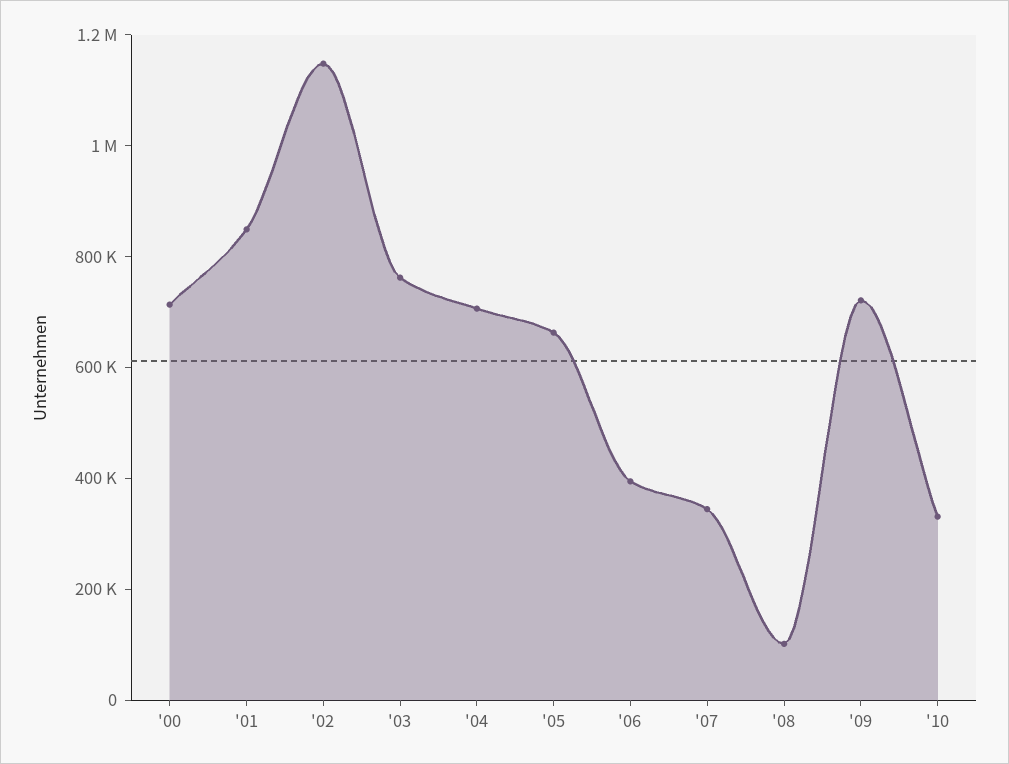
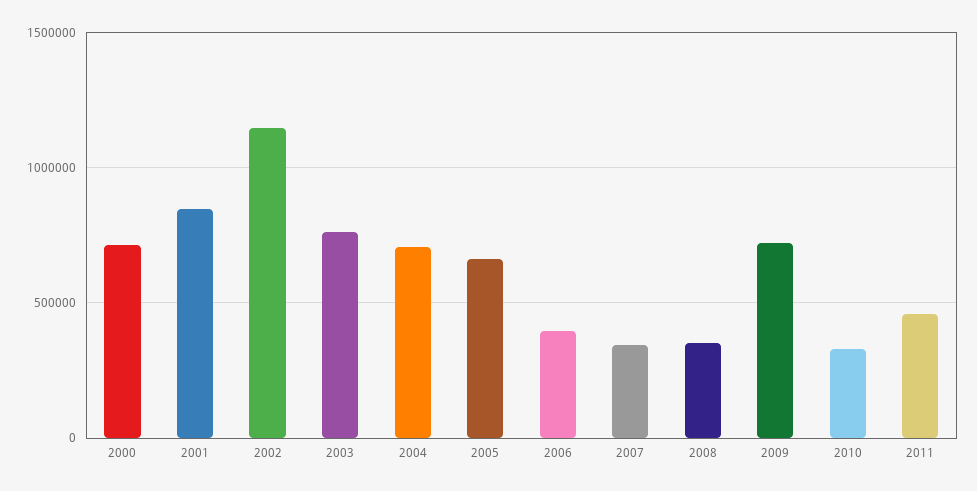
'08: 100000 -> 350000
2011: none -> 450000

